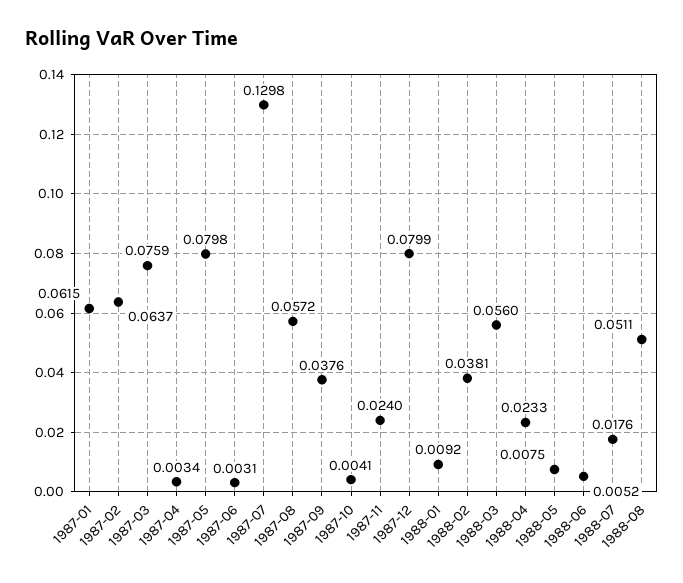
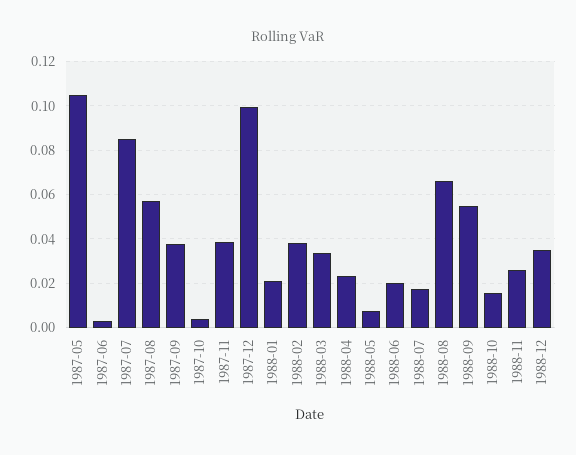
1987-01: 0.0615 -> none
1987-02: 0.0637 -> none
1987-03: 0.0759 -> none
1987-04: 0.0034 -> none
1987-05: 0.0798 -> 0.105
1987-07: 0.1298 -> 0.085
1987-11: 0.024 -> 0.04
1987-12: 0.0799 -> 0.1
1988-01: 0.0092 -> 0.02
1988-03: 0.056 -> 0.035
1988-06: 0.0052 -> 0.02
1988-08: 0.0511 -> 0.065
1988-09: none -> 0.055
1988-10: none -> 0.015
1988-11: none -> 0.025
1988-12: none -> 0.035

